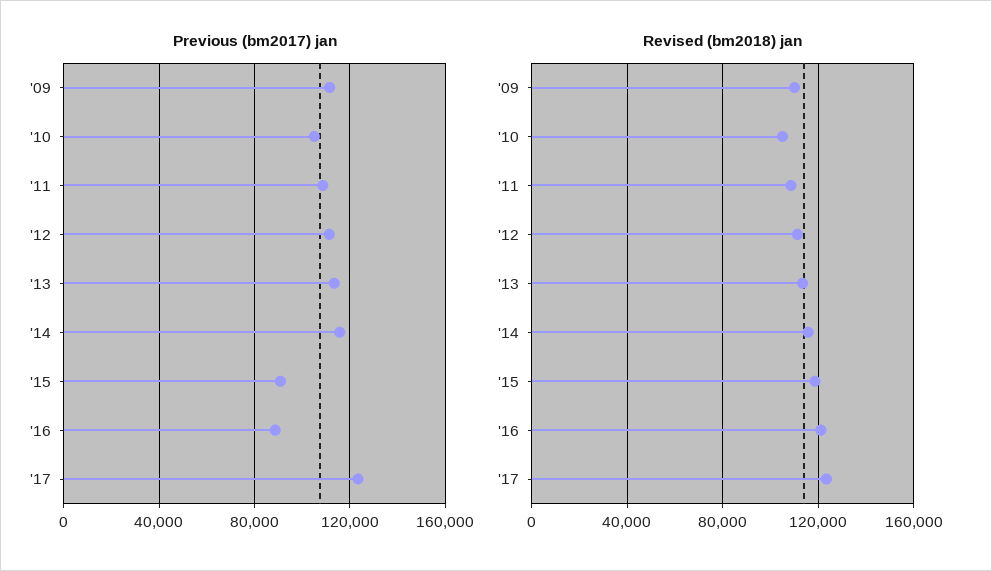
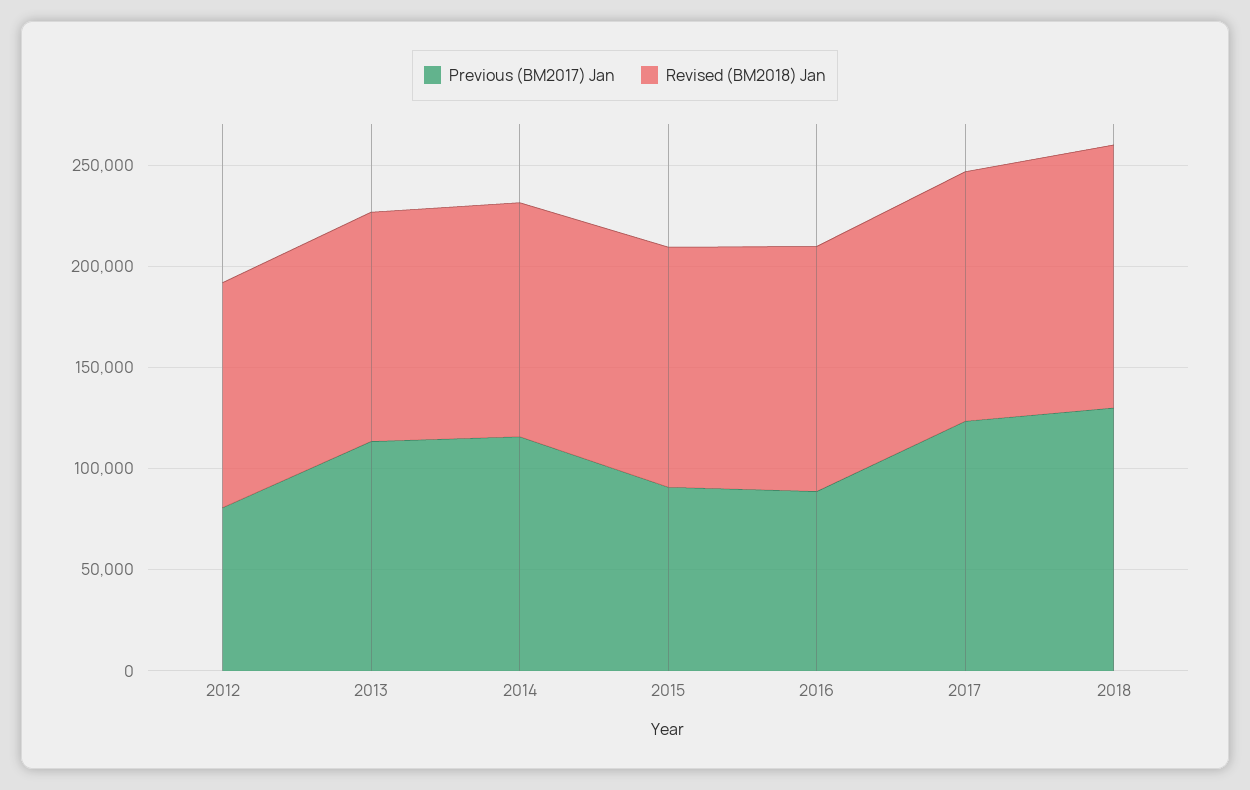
Previous (bm2017) jan, '09: 110000 -> none
Previous (bm2017) jan, '10: 105000 -> none
Previous (bm2017) jan, '11: 110000 -> none
Previous (bm2017) jan, '12: 110000 -> 80000
Revised (bm2018) jan, '09: 110000 -> none
Revised (bm2018) jan, '10: 105000 -> none
Revised (bm2018) jan, '11: 110000 -> none
Previous (bm2017) jan, 2018: none -> 130000
Revised (bm2018) jan, 2018: none -> 130000

